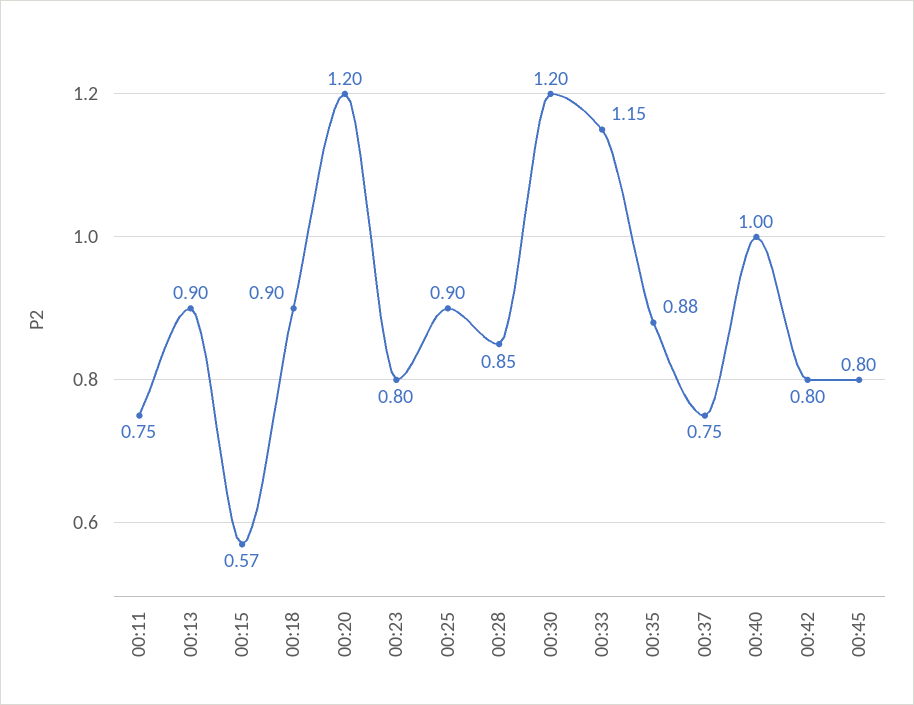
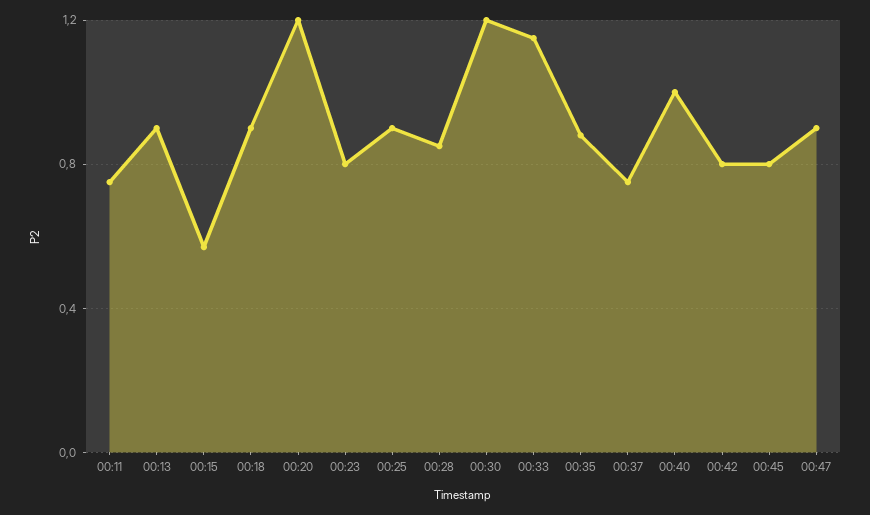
00:47: none -> 0.9

